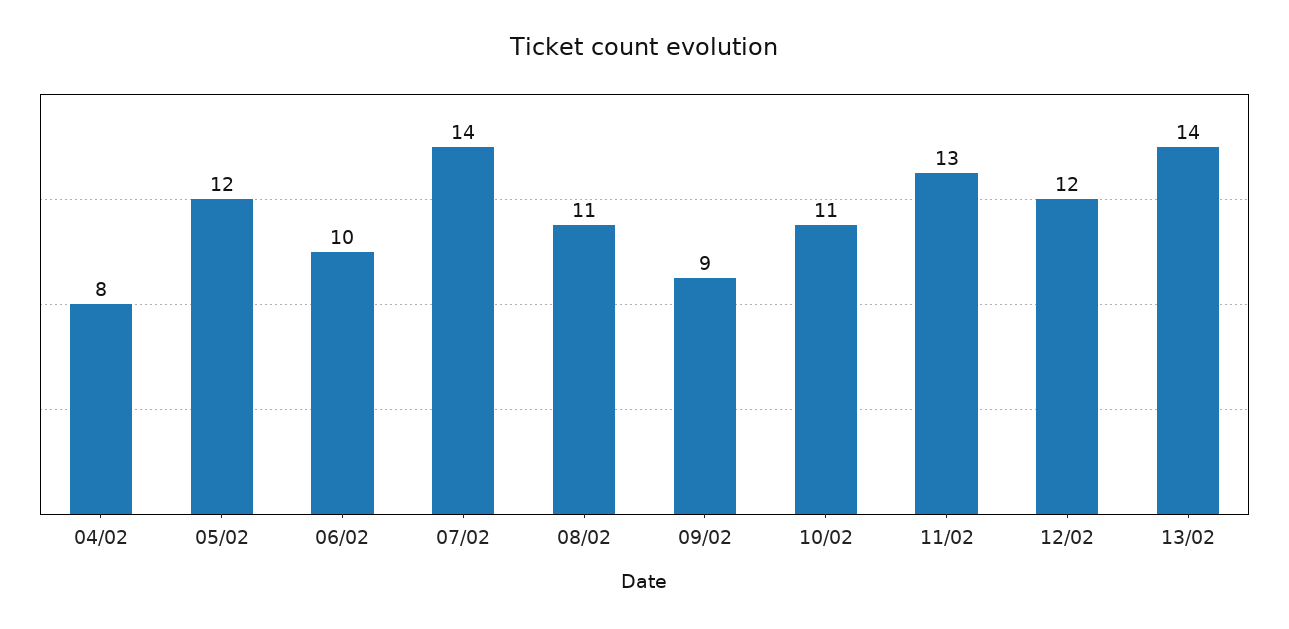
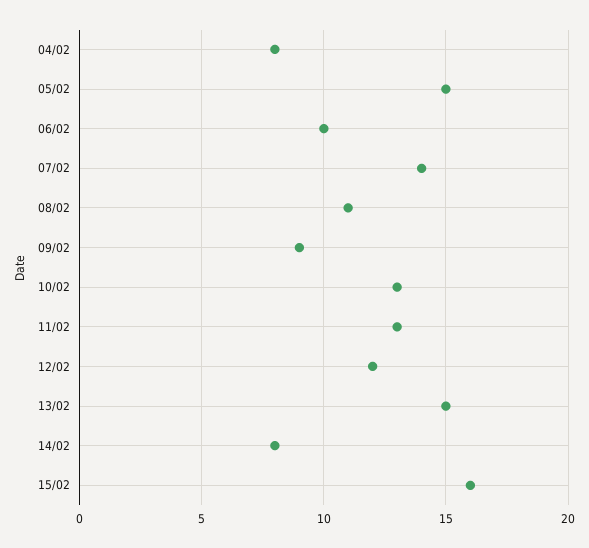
05/02: 12 -> 15
10/02: 11 -> 13
13/02: 14 -> 15
14/02: none -> 8
15/02: none -> 16

